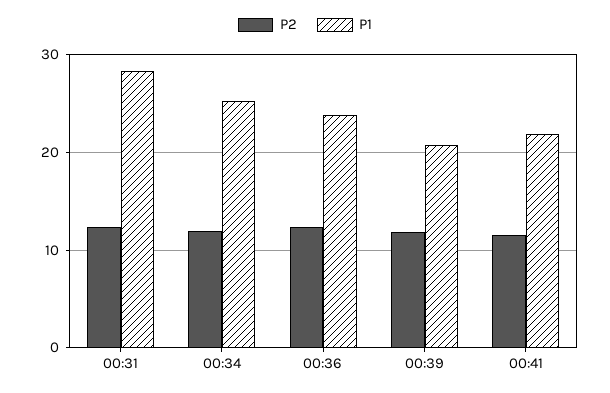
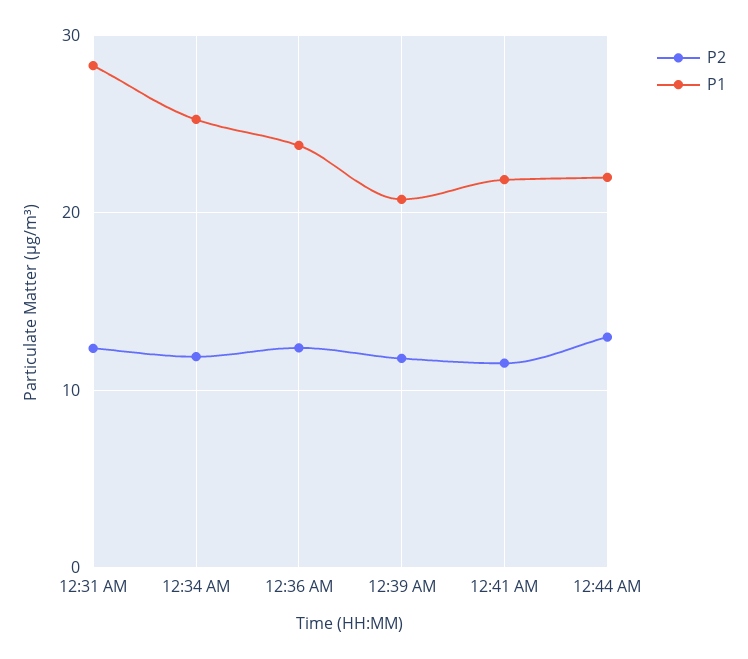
P2, 12:44 AM: none -> 13
P1, 12:44 AM: none -> 22

